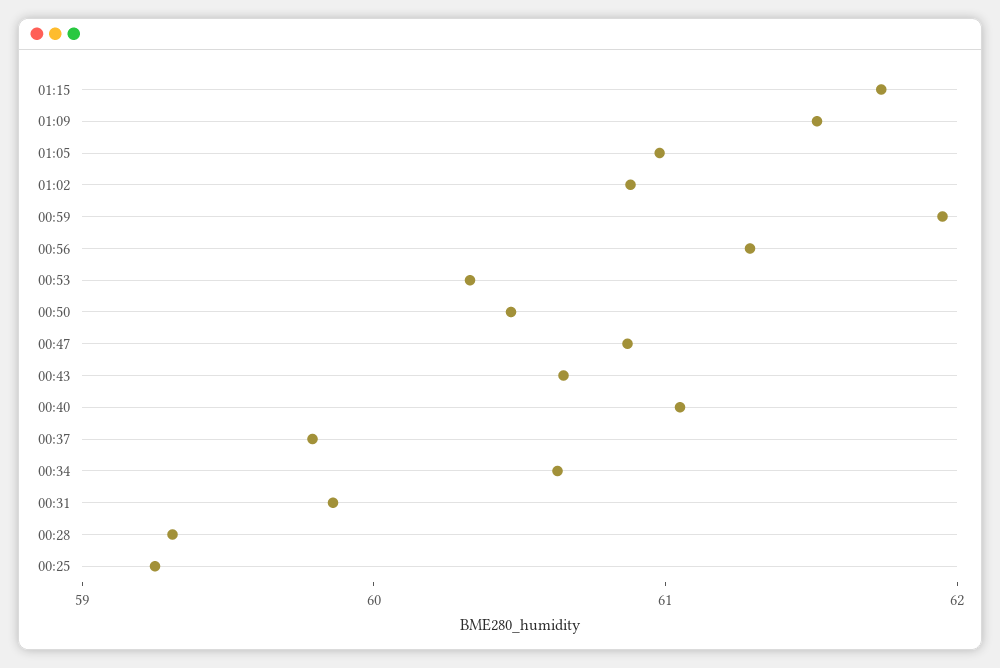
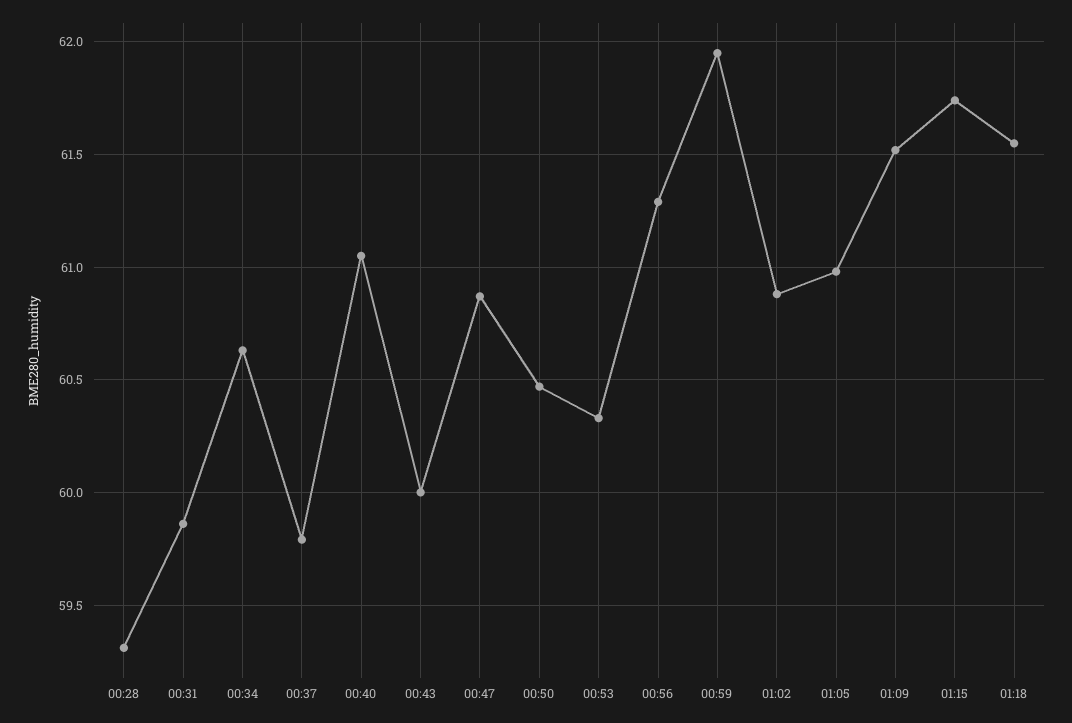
00:43: 60.6 -> 60
00:25: 59.2 -> none
01:18: none -> 61.55

